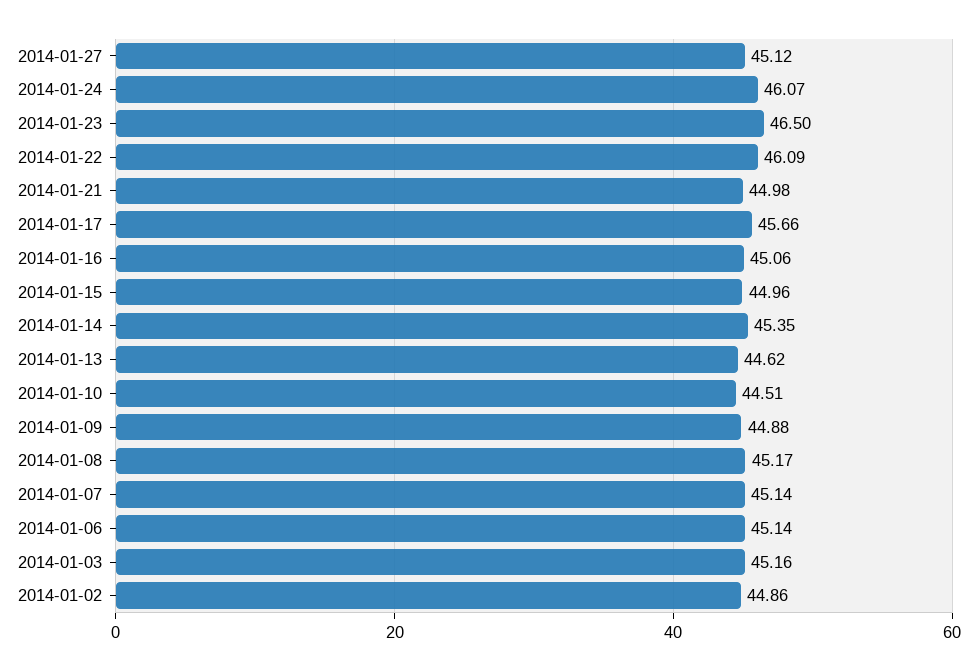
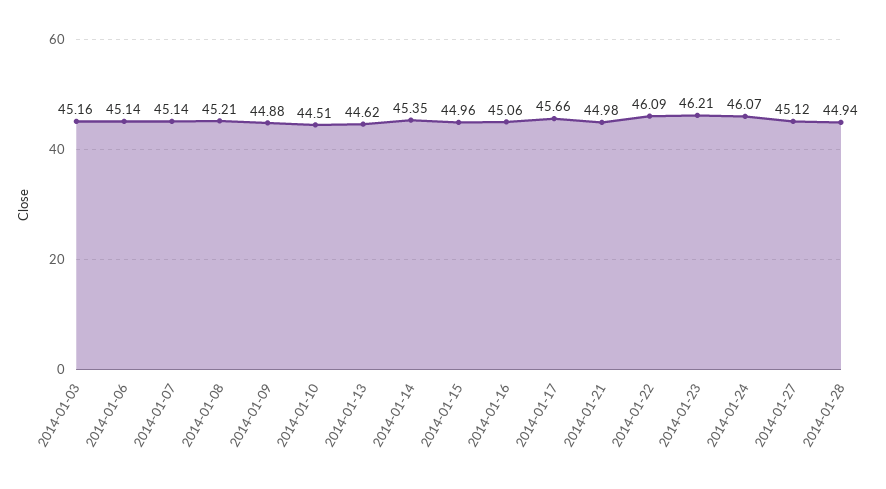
2014-01-23: 46.5 -> 46.21
2014-01-08: 45.17 -> 45.21
2014-01-02: 44.86 -> none
2014-01-28: none -> 44.94

